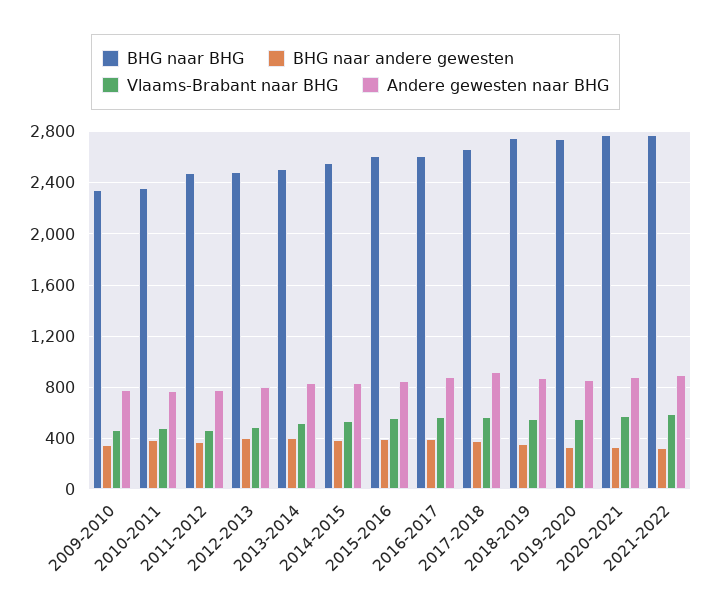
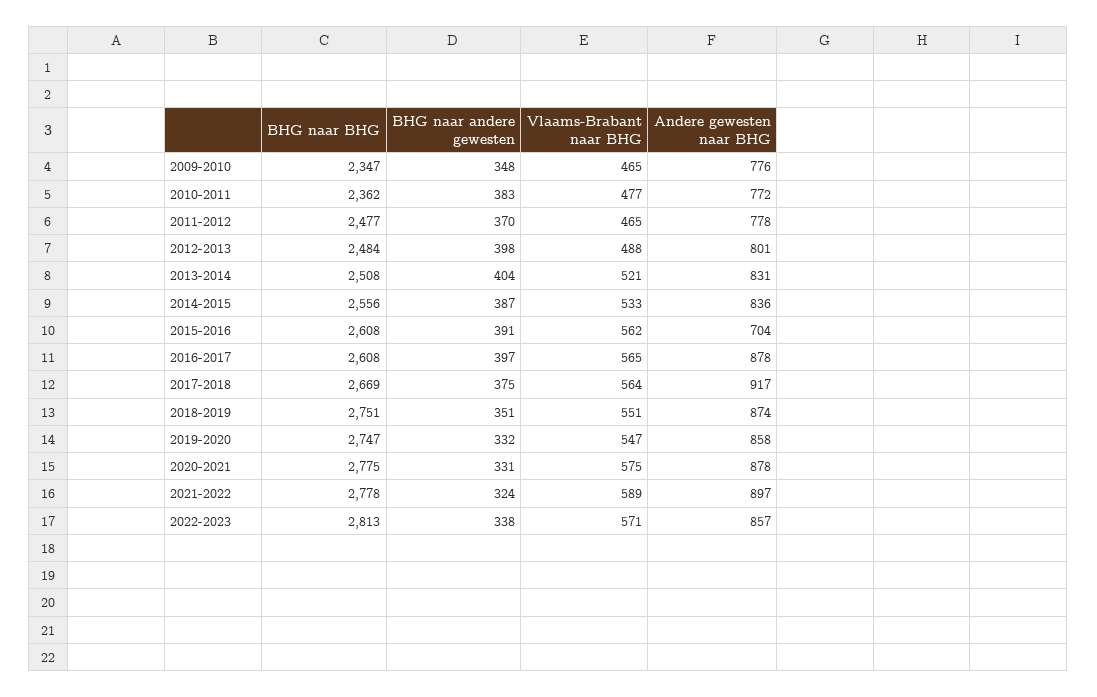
Andere gewesten naar BHG, 2015-2016: 850 -> 704
BHG naar BHG, 2022-2023: none -> 2813
BHG naar andere gewesten, 2022-2023: none -> 338
Vlaams-Brabant naar BHG, 2022-2023: none -> 571
Andere gewesten naar BHG, 2022-2023: none -> 857

